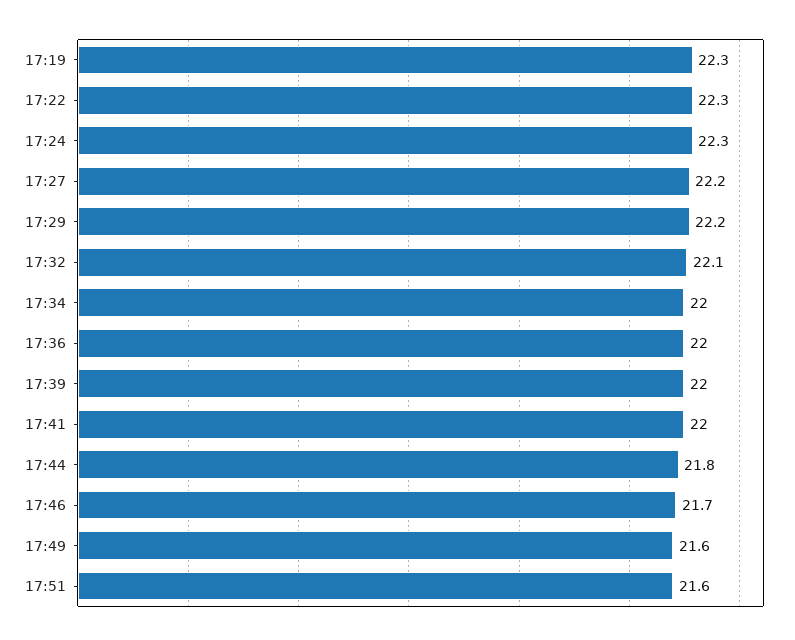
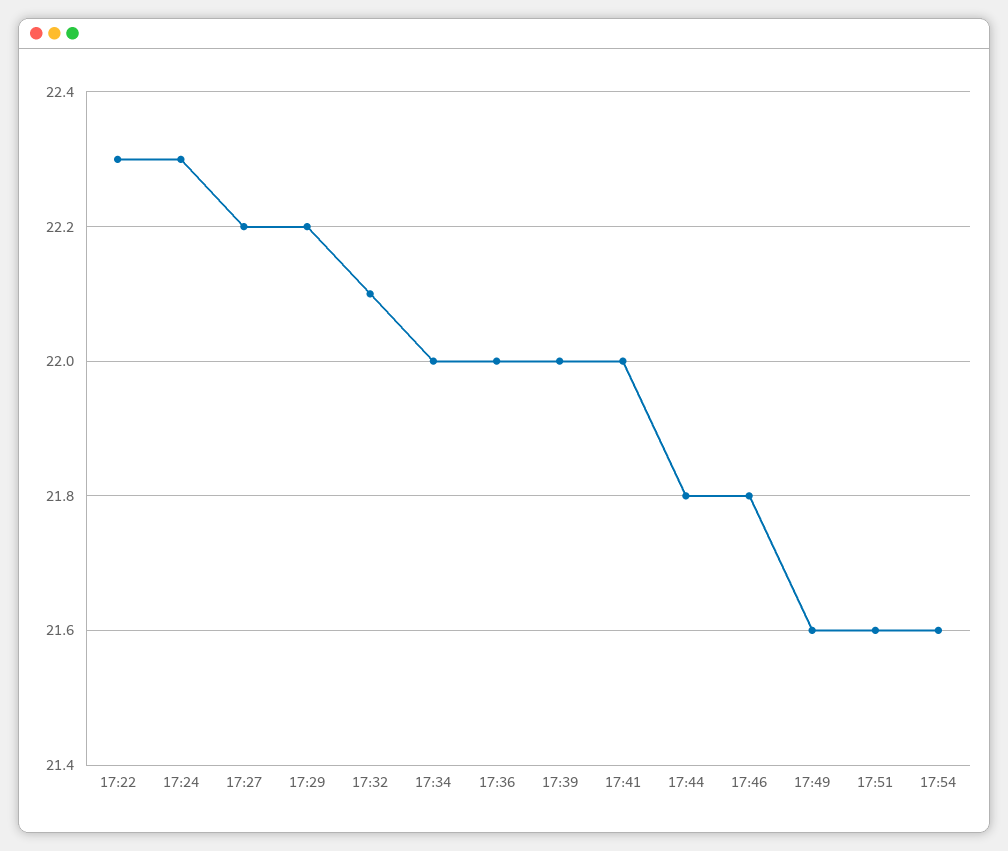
17:19: 22.3 -> none
17:46: 21.7 -> 21.8
17:54: none -> 21.6

